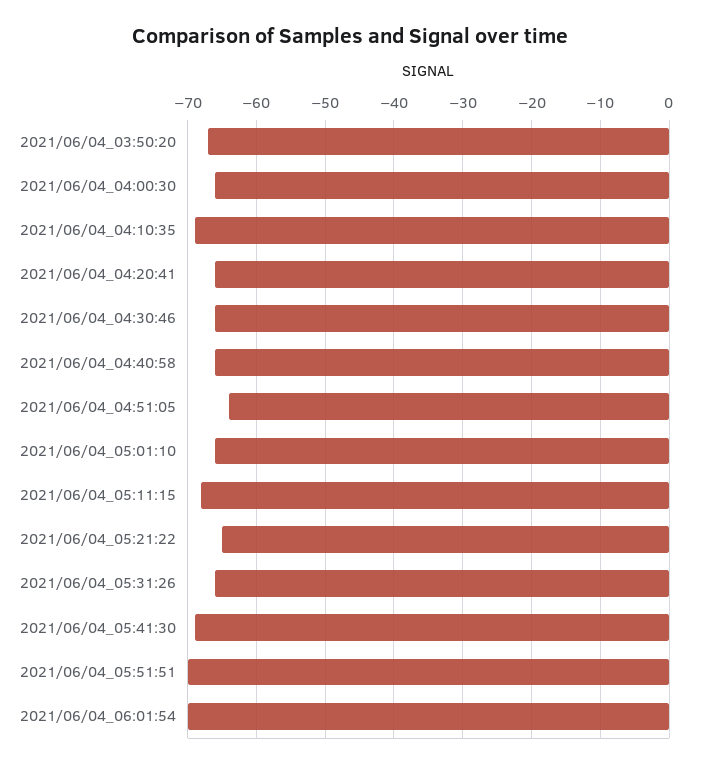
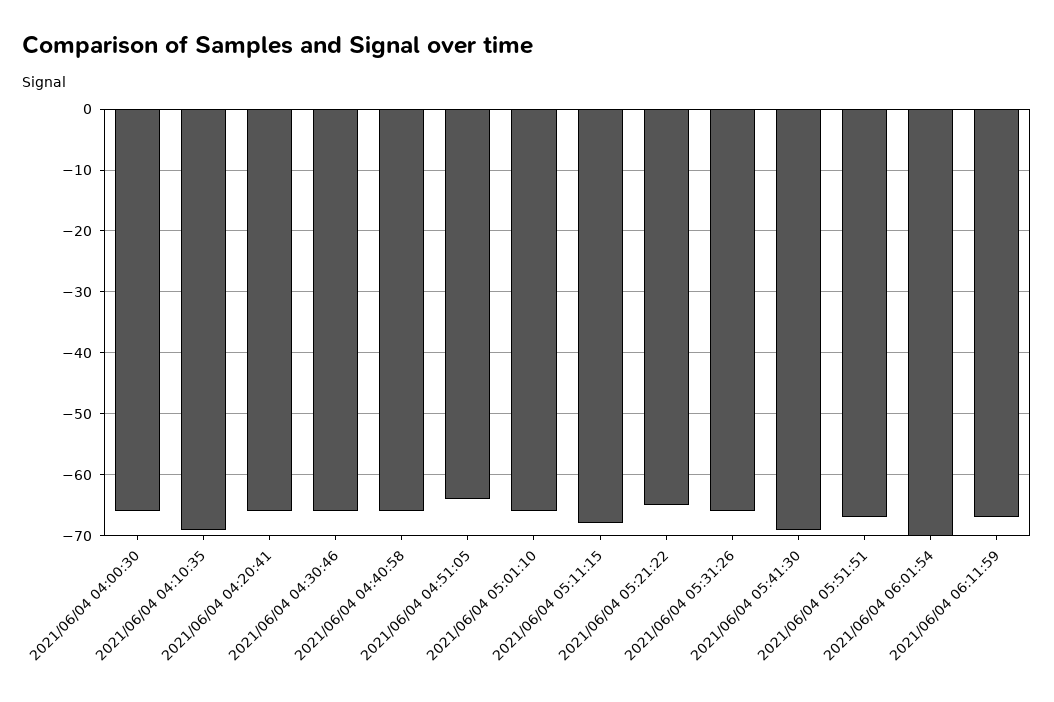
2021/06/04_03:50:20: -67 -> none
2021/06/04_05:51:51: -70 -> -67
2021/06/04 06:11:59: none -> -67

